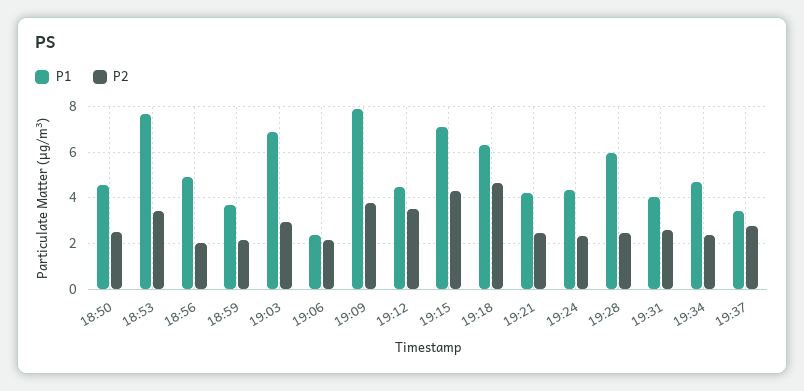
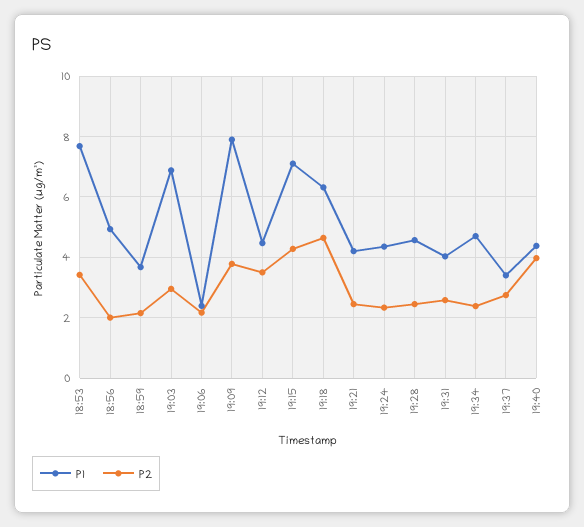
P1, 18:50: 4.5 -> none
P2, 18:50: 2.5 -> none
P1, 19:28: 6 -> 4.6
P1, 19:40: none -> 4.4
P2, 19:40: none -> 4

